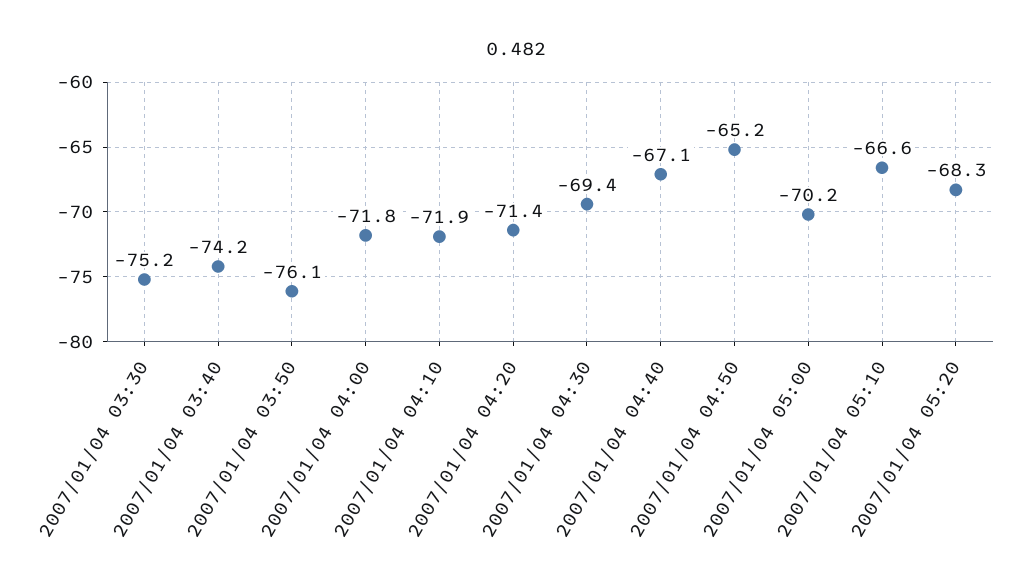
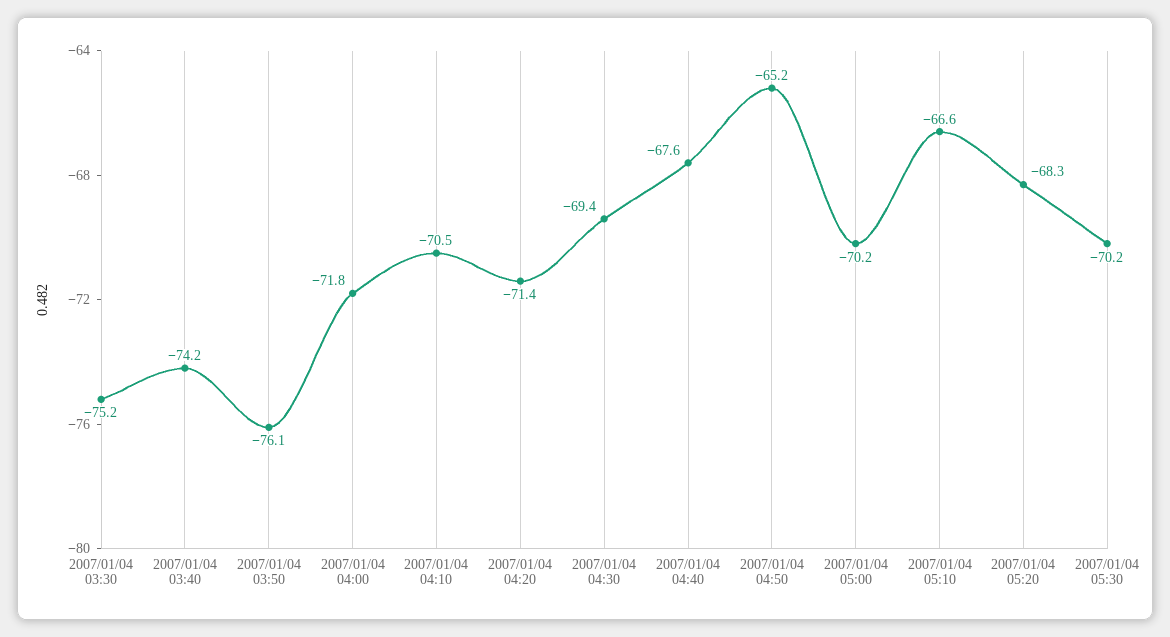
2007/01/04 04:10: -71.9 -> -70.5
2007/01/04 04:40: -67.1 -> -67.6
2007/01/04 05:30: none -> -70.2

